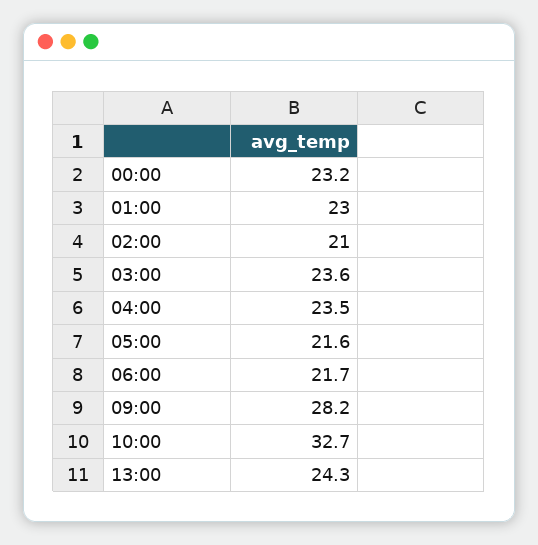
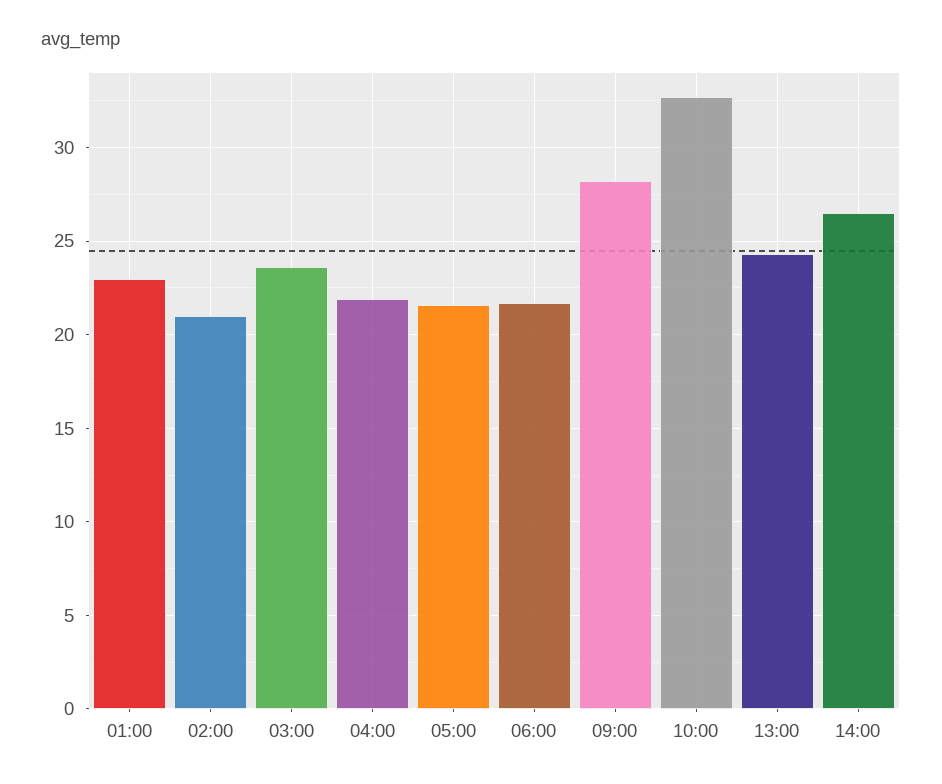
00:00: 23.2 -> none
04:00: 23.5 -> 22
14:00: none -> 26.5

